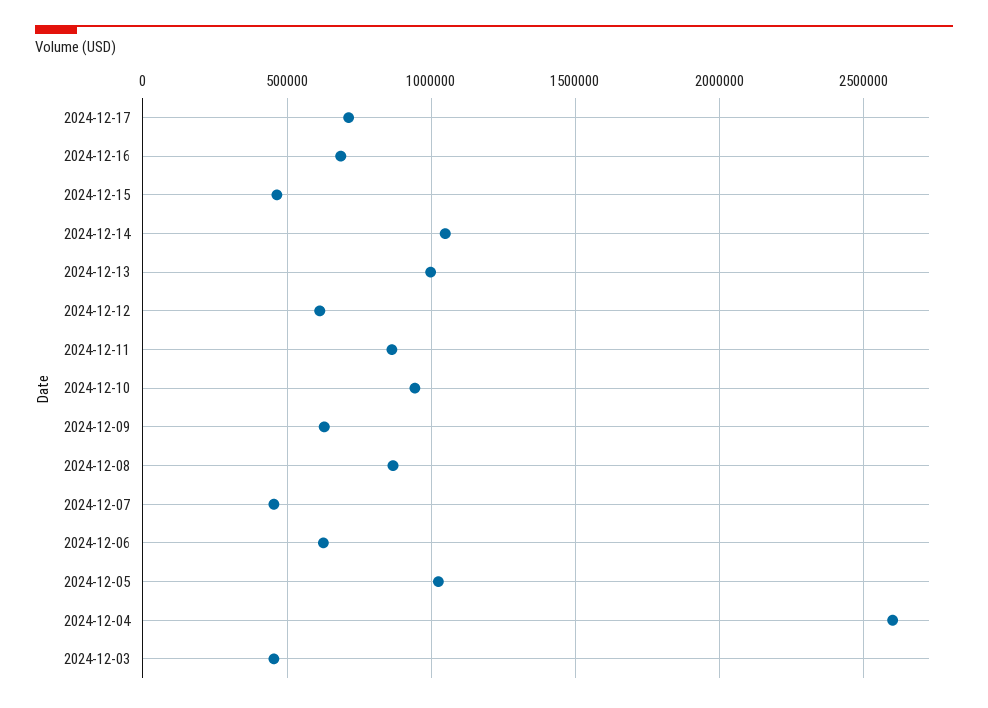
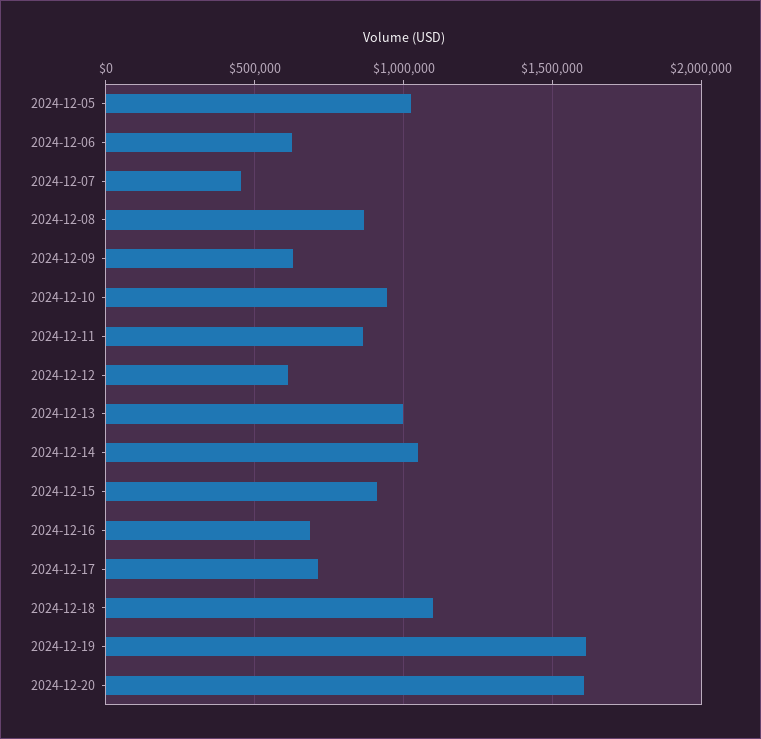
2024-12-15: 450000 -> 900000
2024-12-04: 2600000 -> none
2024-12-03: 450000 -> none
2024-12-18: none -> 1100000
2024-12-19: none -> 1600000
2024-12-20: none -> 1600000

